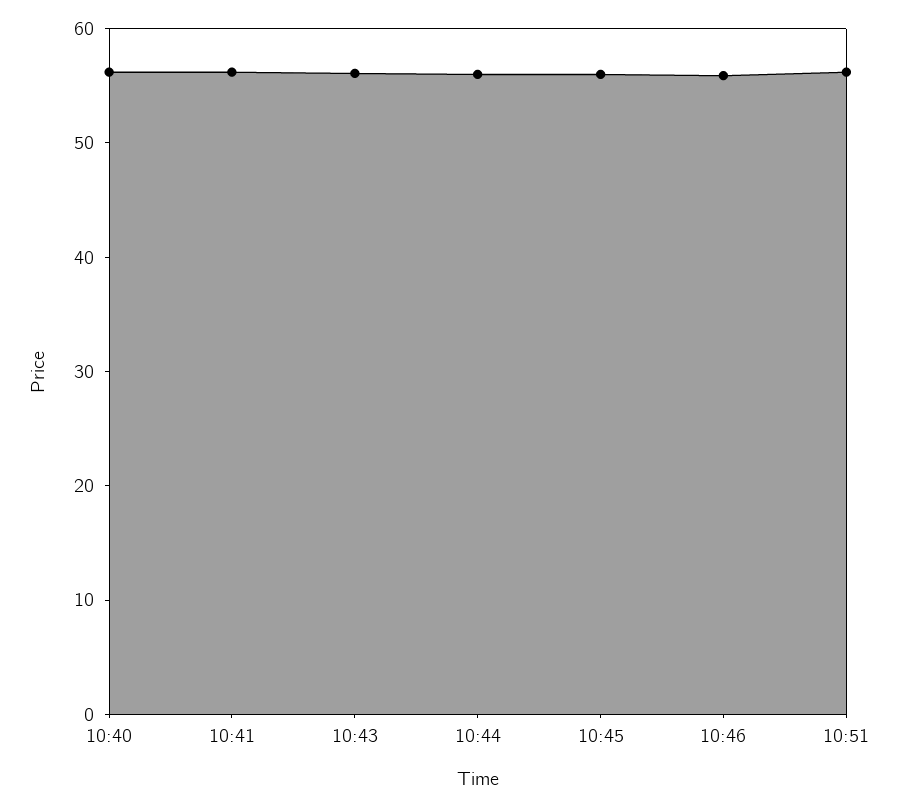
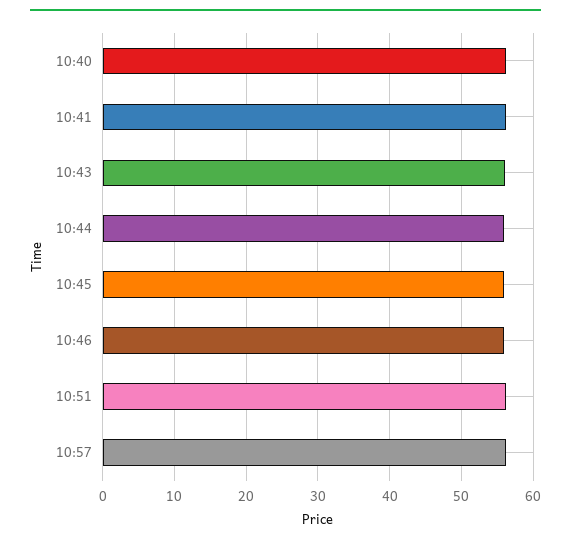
10:57: none -> 56

